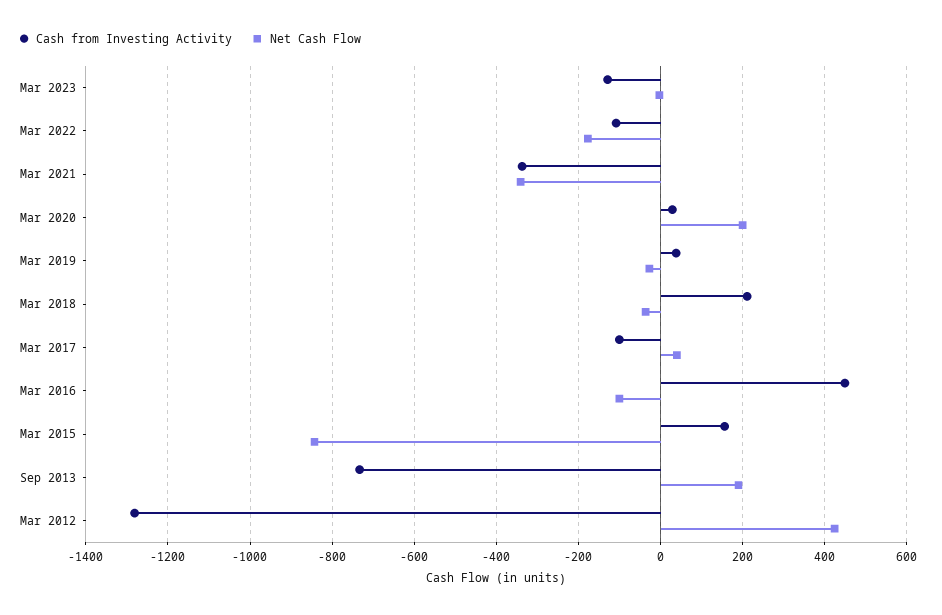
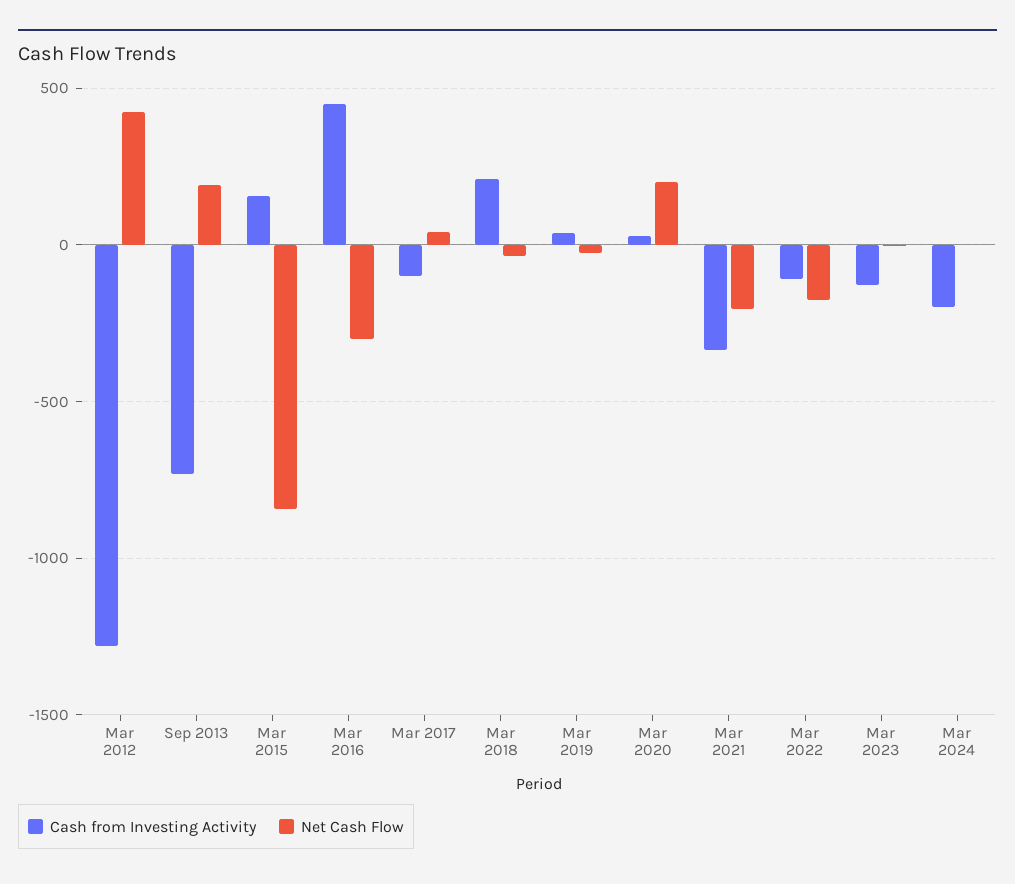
Net Cash Flow, Mar 2021: -340 -> -200
Net Cash Flow, Mar 2016: -100 -> -300
Cash from Investing Activity, Mar 2024: none -> -200
Net Cash Flow, Mar 2024: none -> 0

